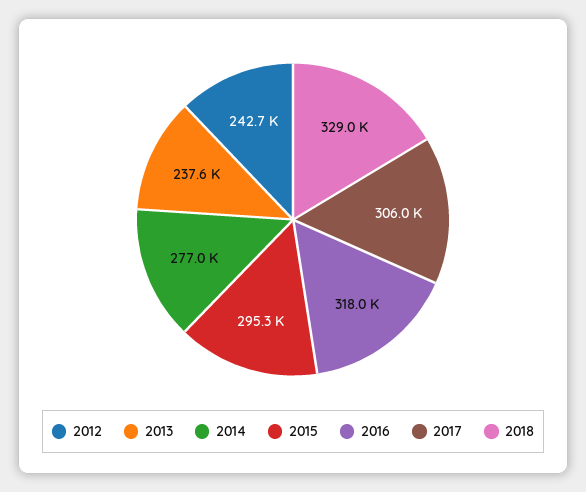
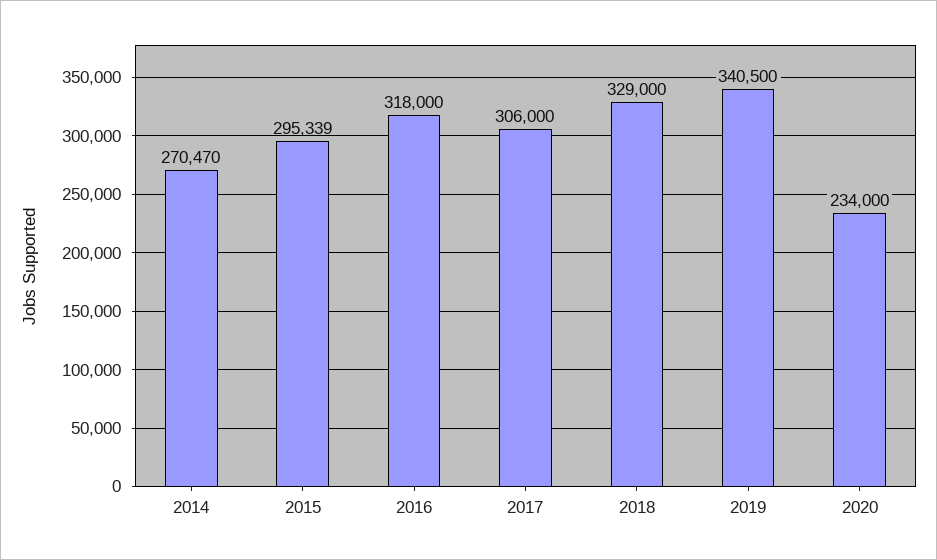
2012: 242700 -> none
2013: 237600 -> none
2014: 277000 -> 270470
2019: none -> 340500
2020: none -> 234000

